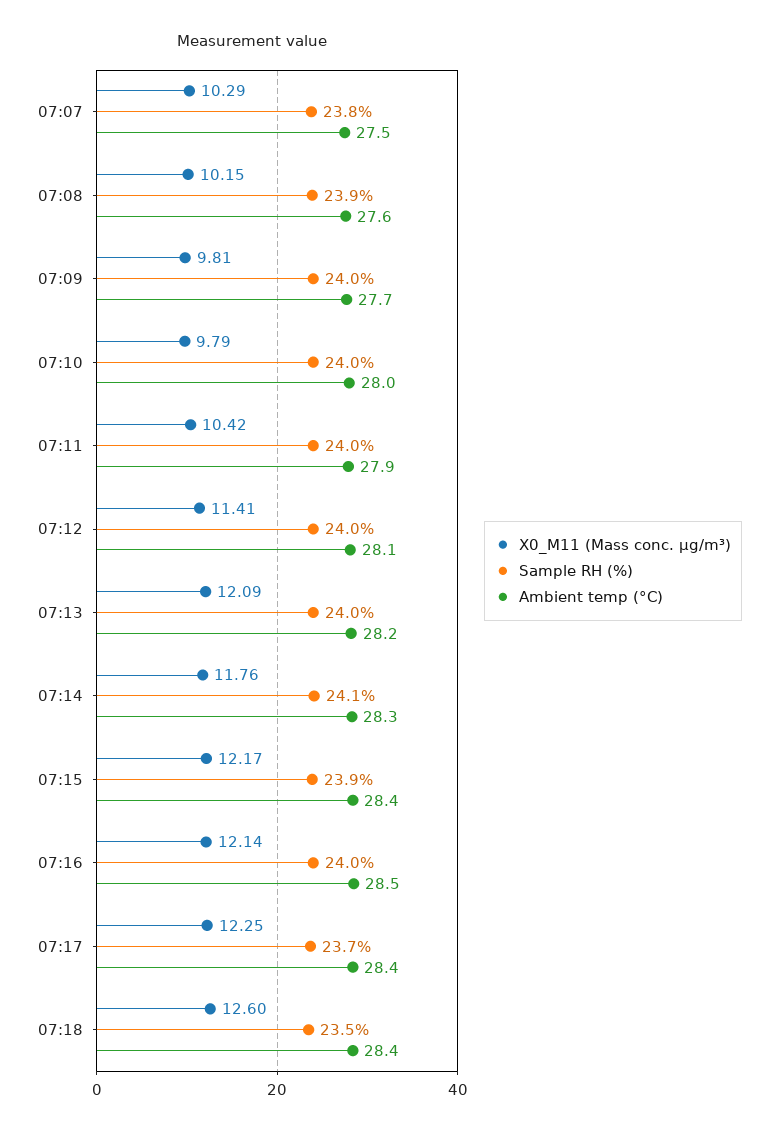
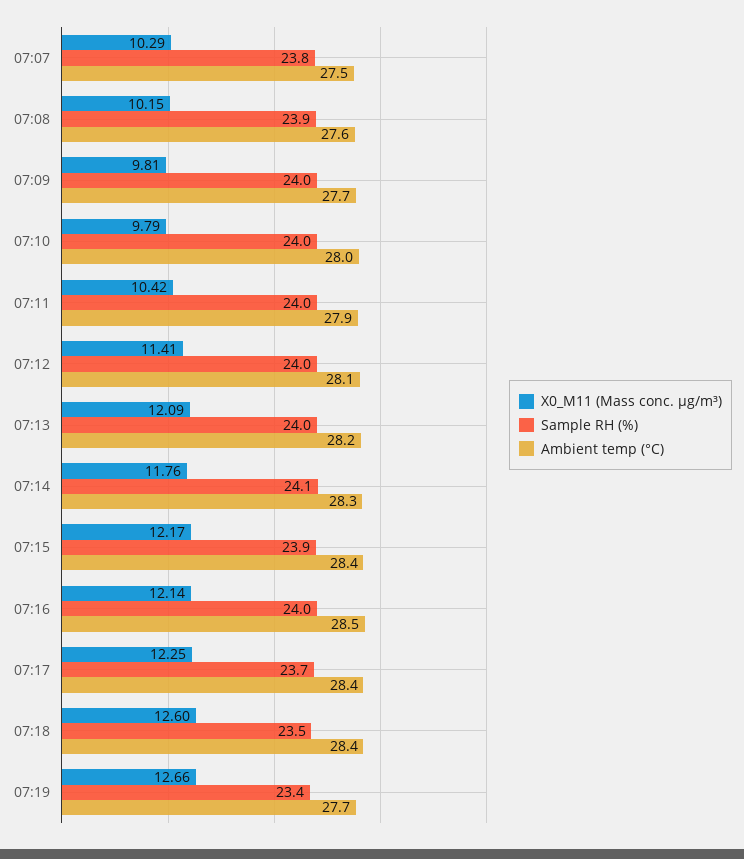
X0_M11 (Mass conc. μg/m³), 07:19: none -> 12.66
Sample RH (%), 07:19: none -> 23.4
Ambient temp (°C), 07:19: none -> 27.7

